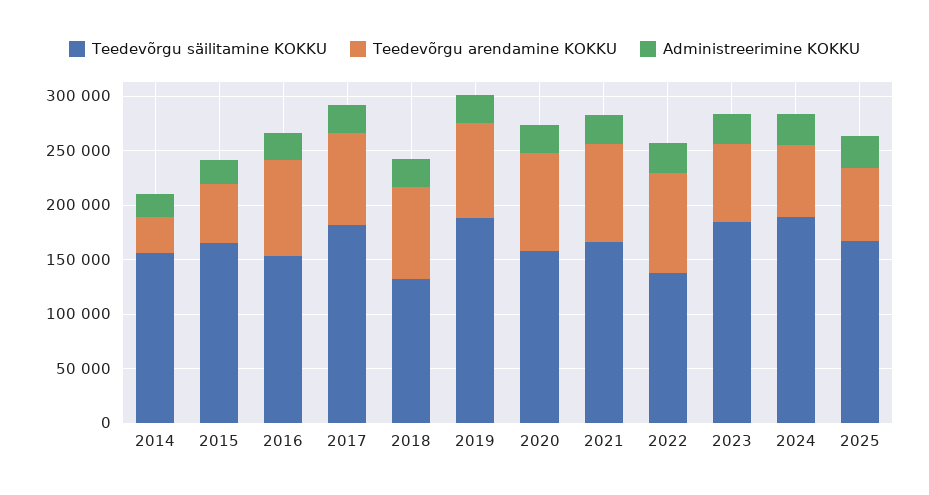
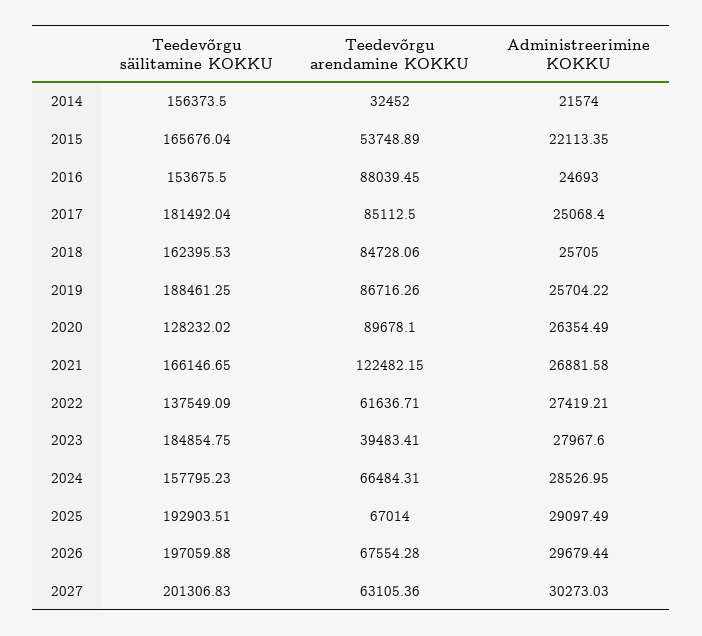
Teedevõrgu säilitamine KOKKU, 2018: 130000 -> 162395.53
Teedevõrgu säilitamine KOKKU, 2020: 160000 -> 128232.02
Teedevõrgu arendamine KOKKU, 2021: 90000 -> 122482.15
Teedevõrgu arendamine KOKKU, 2022: 90000 -> 61636.71
Teedevõrgu arendamine KOKKU, 2023: 70000 -> 39483.41
Teedevõrgu säilitamine KOKKU, 2024: 190000 -> 157795.23
Teedevõrgu säilitamine KOKKU, 2025: 170000 -> 192903.51
Teedevõrgu säilitamine KOKKU, 2026: none -> 197059.88
Teedevõrgu arendamine KOKKU, 2026: none -> 67554.28
Administreerimine KOKKU, 2026: none -> 29679.44
Teedevõrgu säilitamine KOKKU, 2027: none -> 201306.83
Teedevõrgu arendamine KOKKU, 2027: none -> 63105.36
Administreerimine KOKKU, 2027: none -> 30273.03

